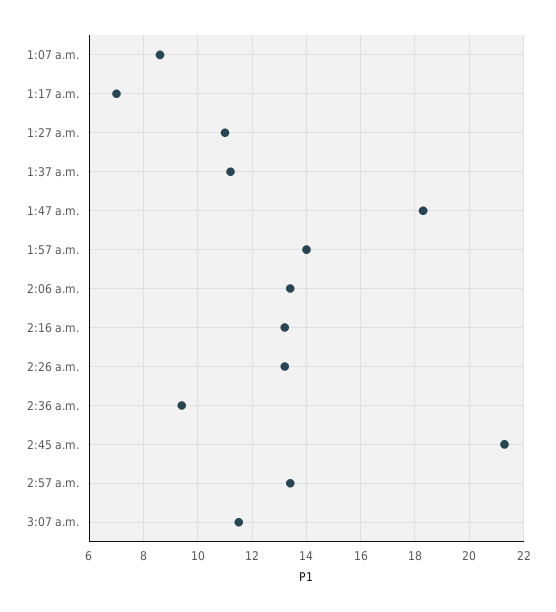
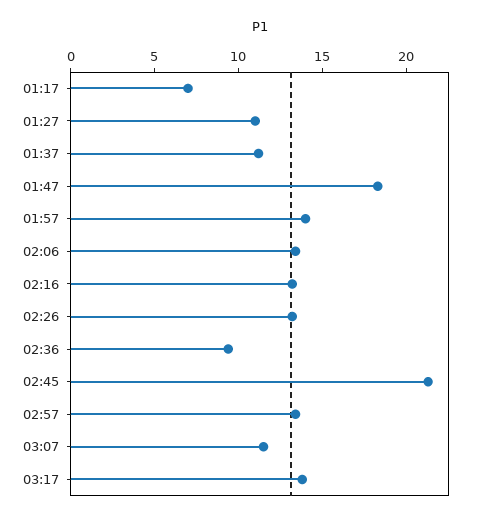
1:07 a.m.: 8.5 -> none
03:17: none -> 14

